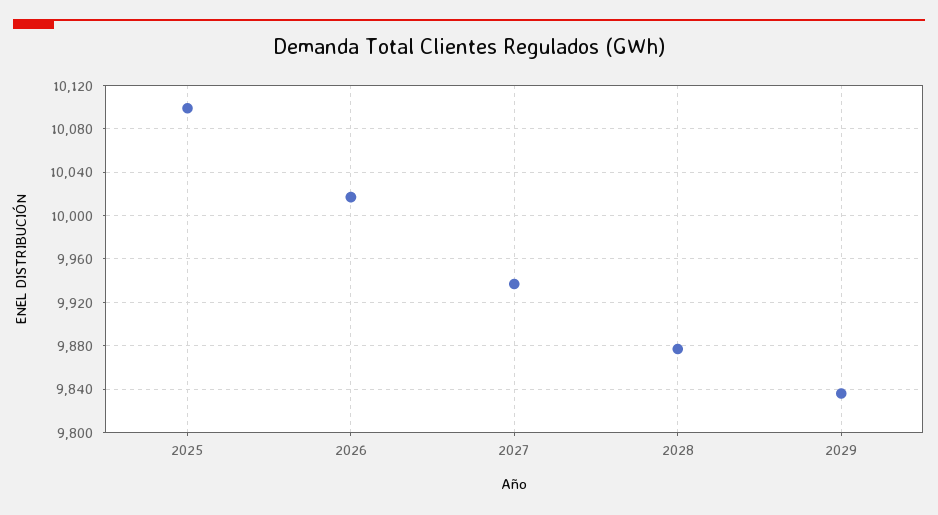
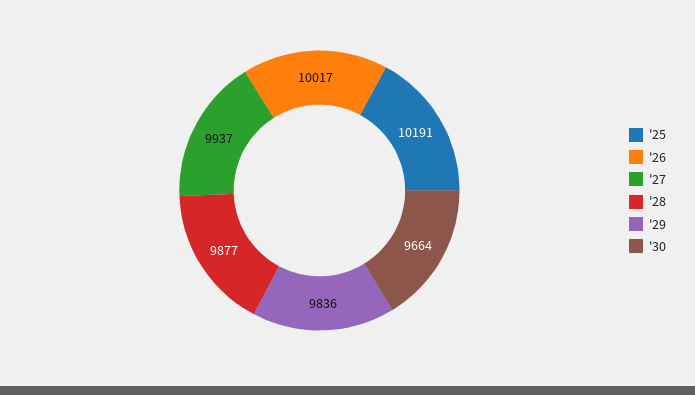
2025: 10100 -> 10191
'30: none -> 9664

